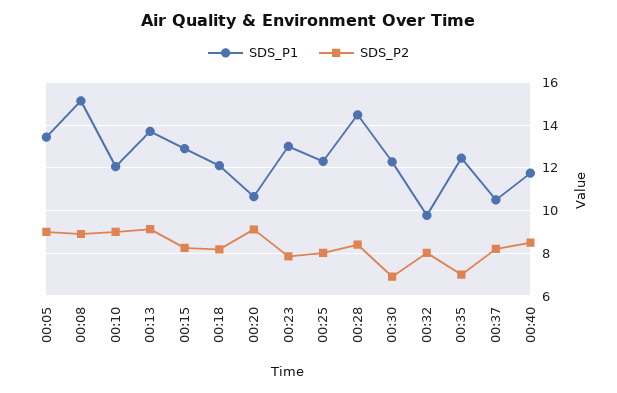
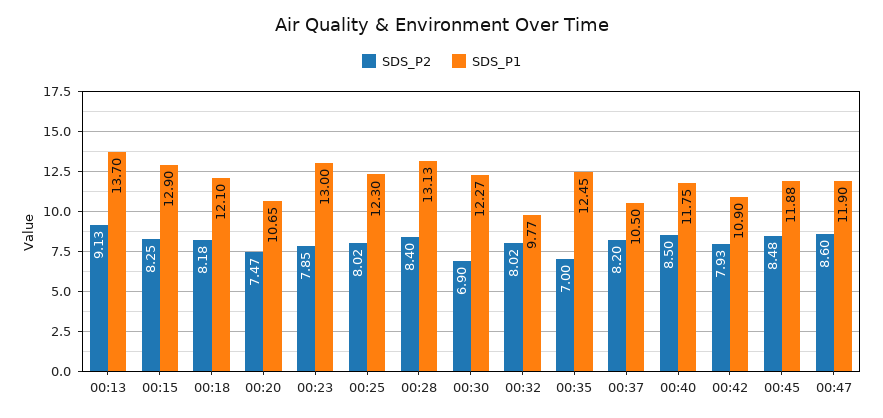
SDS_P1, 00:05: 13.5 -> none
SDS_P2, 00:05: 9 -> none
SDS_P1, 00:08: 15 -> none
SDS_P2, 00:08: 9 -> none
SDS_P1, 00:10: 12 -> none
SDS_P2, 00:10: 9 -> none
SDS_P2, 00:20: 9 -> 7.47
SDS_P1, 00:28: 14.5 -> 13.13
SDS_P2, 00:42: none -> 7.93
SDS_P1, 00:42: none -> 10.9
SDS_P2, 00:45: none -> 8.48
SDS_P1, 00:45: none -> 11.88
SDS_P2, 00:47: none -> 8.6
SDS_P1, 00:47: none -> 11.9

